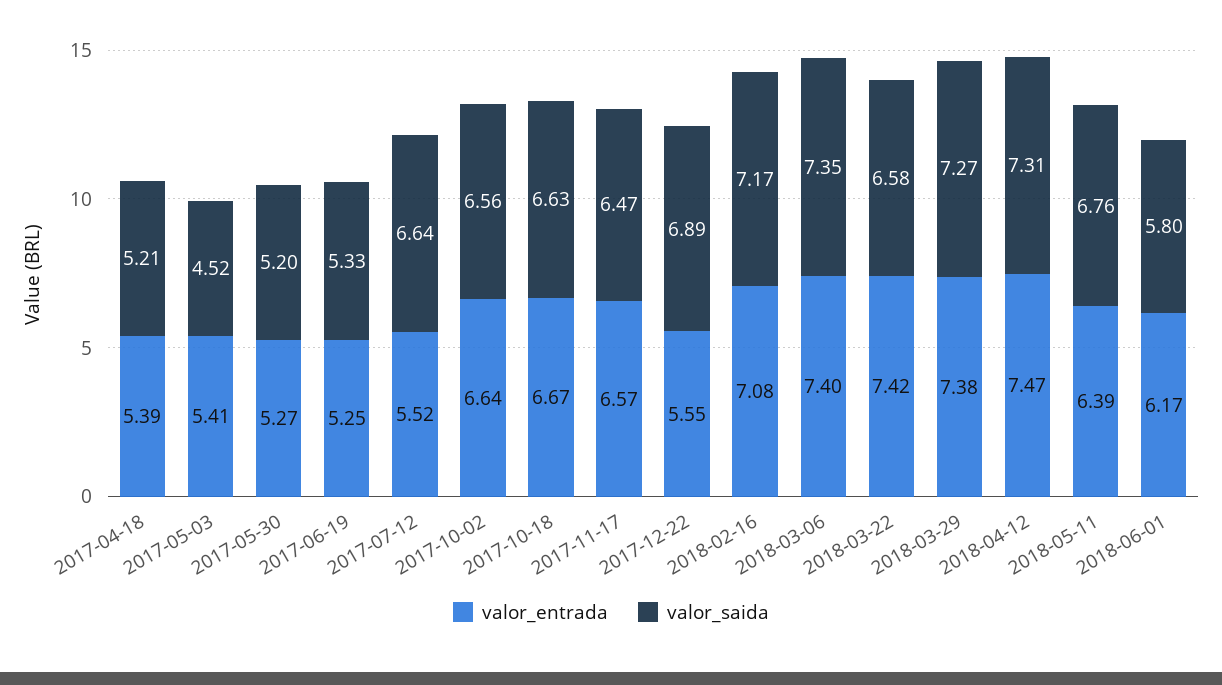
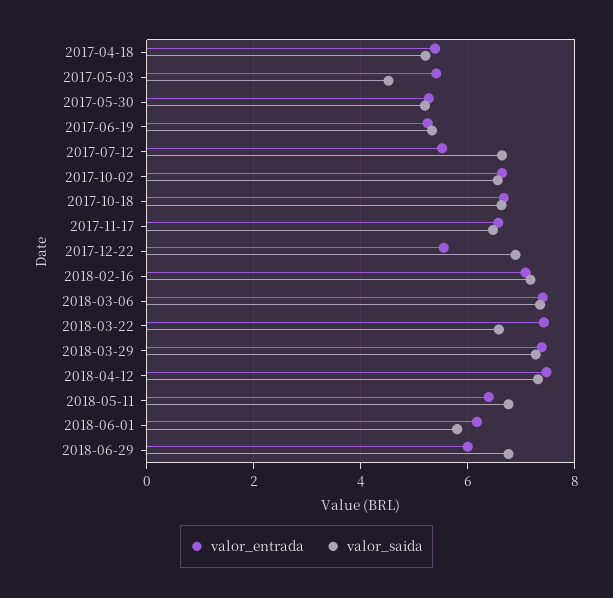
valor_entrada, 2018-06-29: none -> 6
valor_saida, 2018-06-29: none -> 6.8

